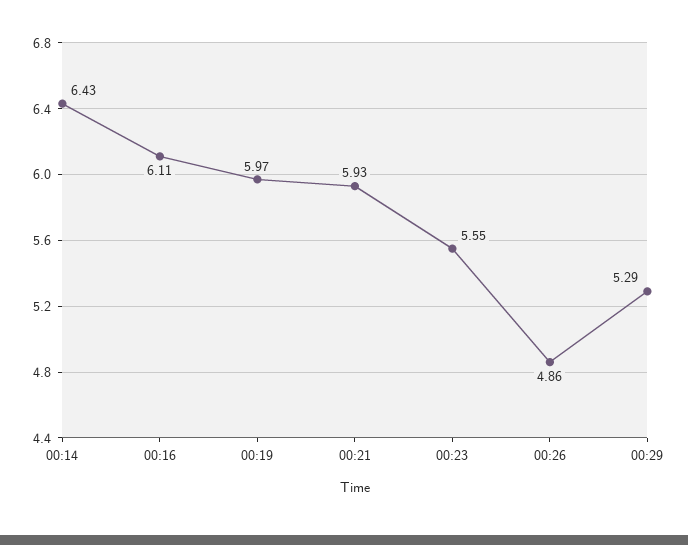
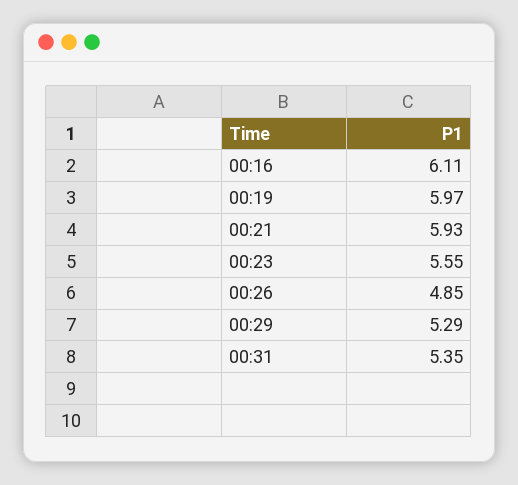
00:14: 6.43 -> none
00:26: 4.86 -> 4.85
00:31: none -> 5.35

